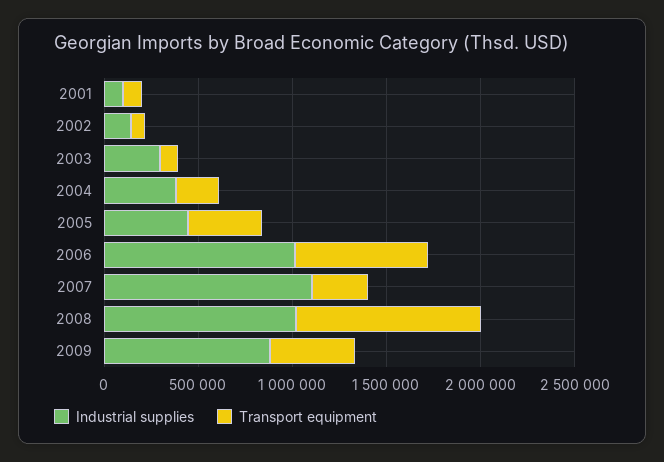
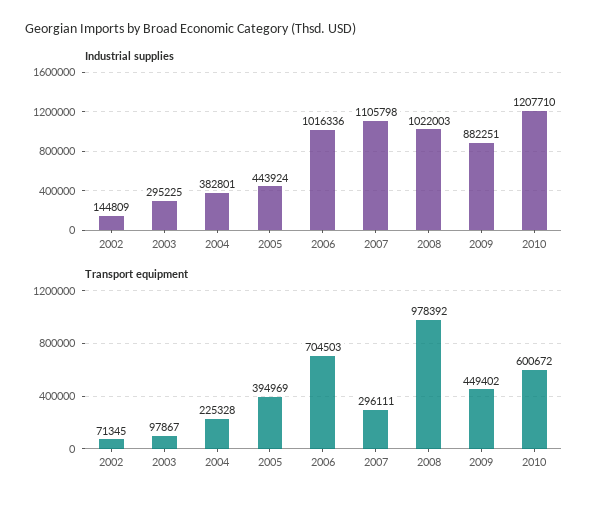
Industrial supplies, 2001: 100000 -> none
Transport equipment, 2001: 100000 -> none
Industrial supplies, 2010: none -> 1207710
Transport equipment, 2010: none -> 600672

